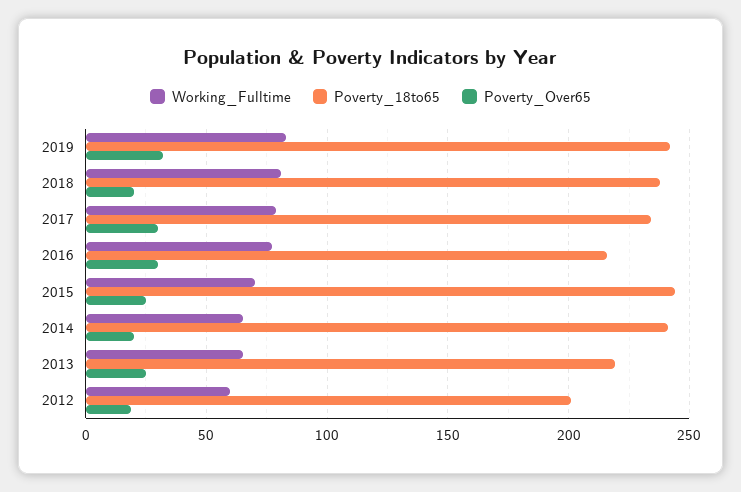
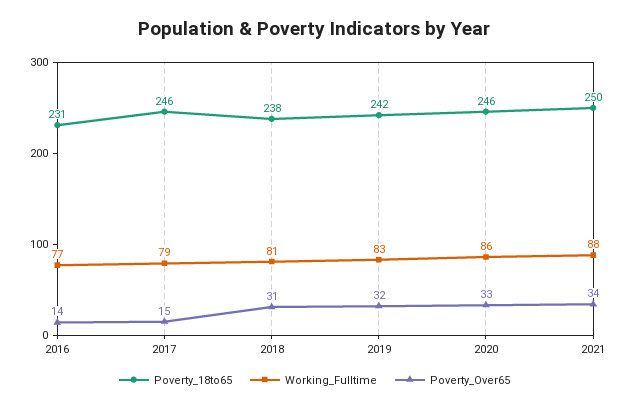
Poverty_Over65, 2018: 20 -> 31
Poverty_18to65, 2017: 235 -> 246
Poverty_Over65, 2017: 30 -> 15
Poverty_18to65, 2016: 215 -> 231
Poverty_Over65, 2016: 30 -> 14
Working_Fulltime, 2015: 70 -> none
Poverty_18to65, 2015: 245 -> none
Poverty_Over65, 2015: 25 -> none
Working_Fulltime, 2014: 65 -> none
Poverty_18to65, 2014: 240 -> none
Poverty_Over65, 2014: 20 -> none
Working_Fulltime, 2013: 65 -> none
Poverty_18to65, 2013: 220 -> none
Poverty_Over65, 2013: 25 -> none
Working_Fulltime, 2012: 60 -> none
Poverty_18to65, 2012: 200 -> none
Poverty_Over65, 2012: 20 -> none
Poverty_18to65, 2020: none -> 246
Working_Fulltime, 2020: none -> 86
Poverty_Over65, 2020: none -> 33
Poverty_18to65, 2021: none -> 250
Working_Fulltime, 2021: none -> 88
Poverty_Over65, 2021: none -> 34

